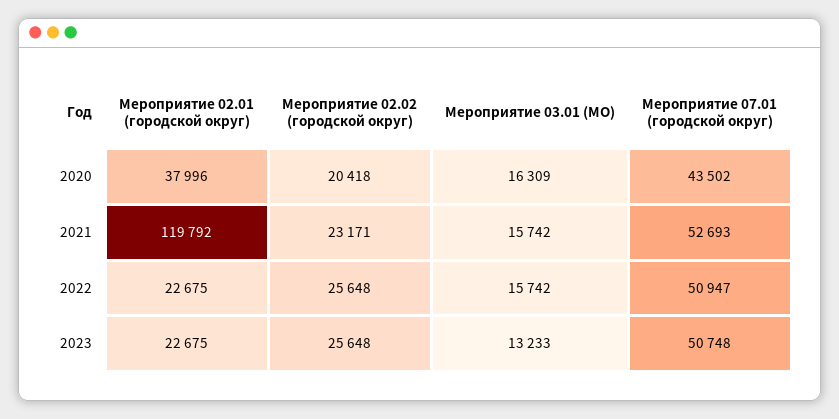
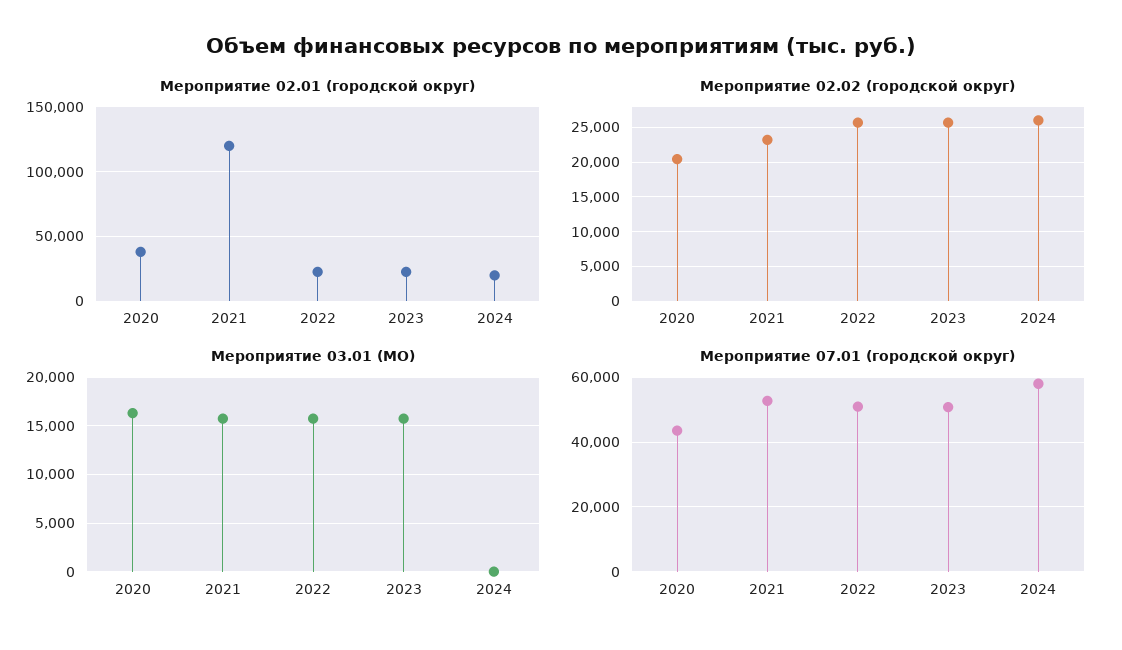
Мероприятие 03.01 (МО), 2023: 13233 -> 16000
Мероприятие 02.01 (городской округ), 2024: none -> 20000
Мероприятие 02.02 (городской округ), 2024: none -> 26000
Мероприятие 03.01 (МО), 2024: none -> 0
Мероприятие 07.01 (городской округ), 2024: none -> 58000

